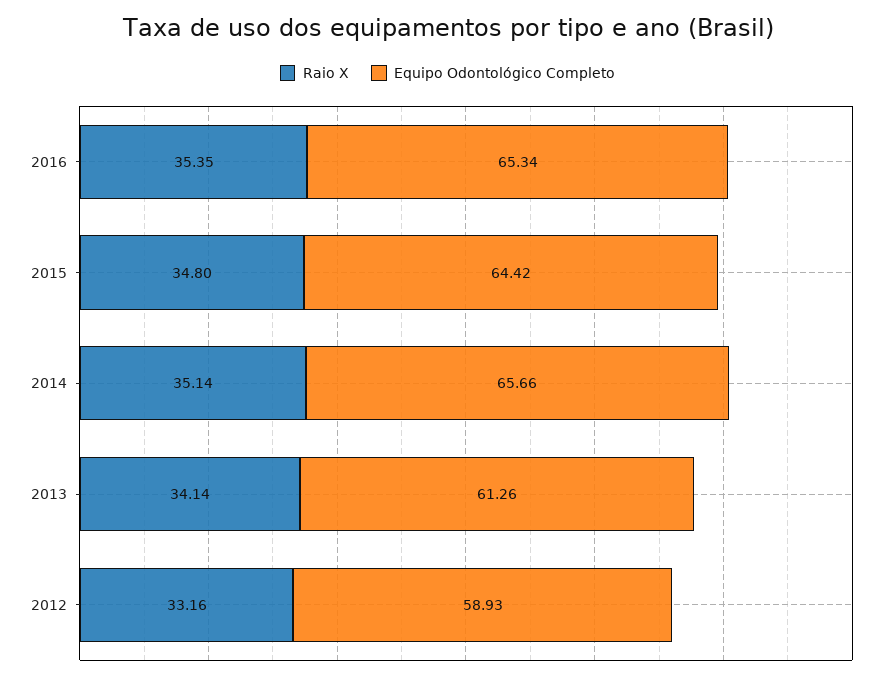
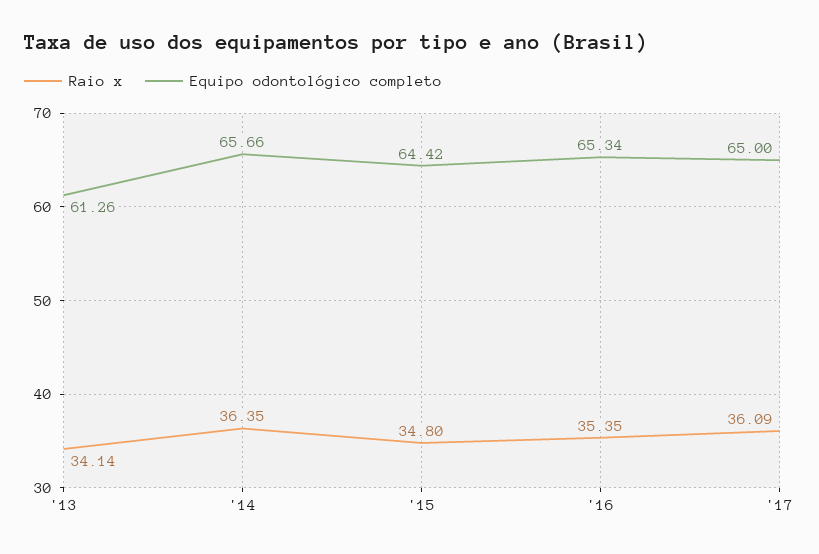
Raio X, 2014: 35.14 -> 36.35
Raio X, 2012: 33.16 -> none
Equipo Odontológico Completo, 2012: 58.93 -> none
Raio X, '17: none -> 36.09
Equipo Odontológico Completo, '17: none -> 65

